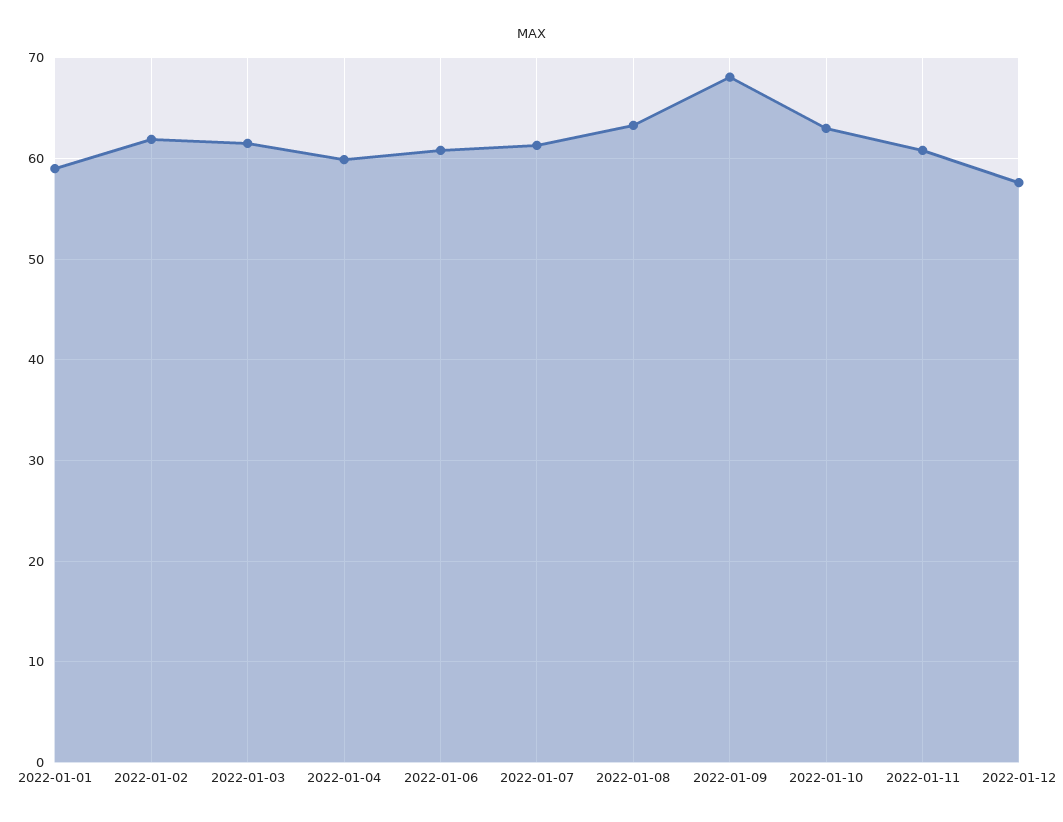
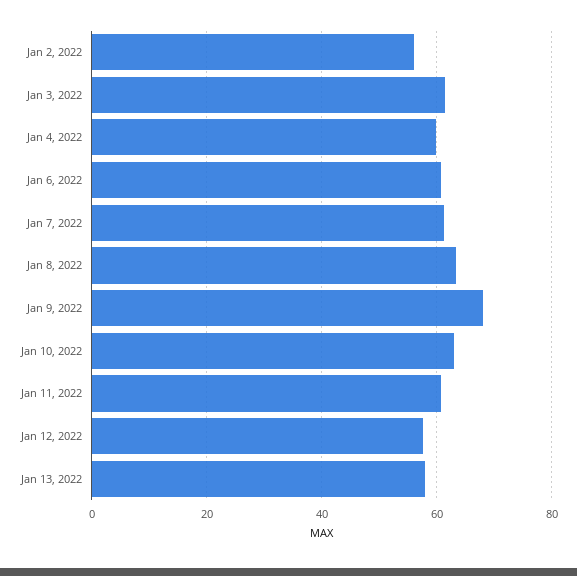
2022-01-01: 59 -> none
2022-01-02: 62 -> 56
Jan 13, 2022: none -> 58

